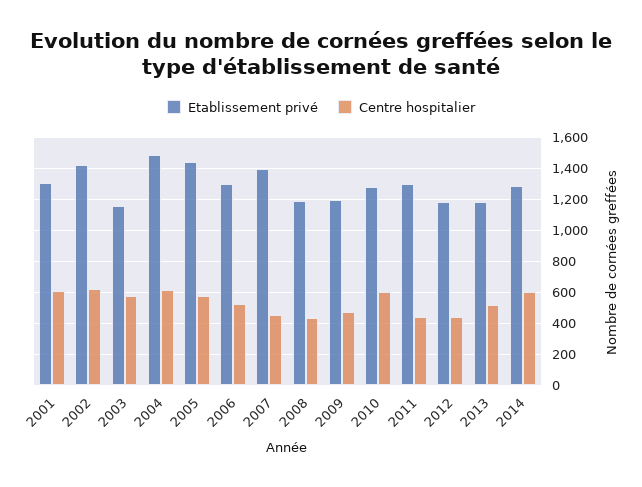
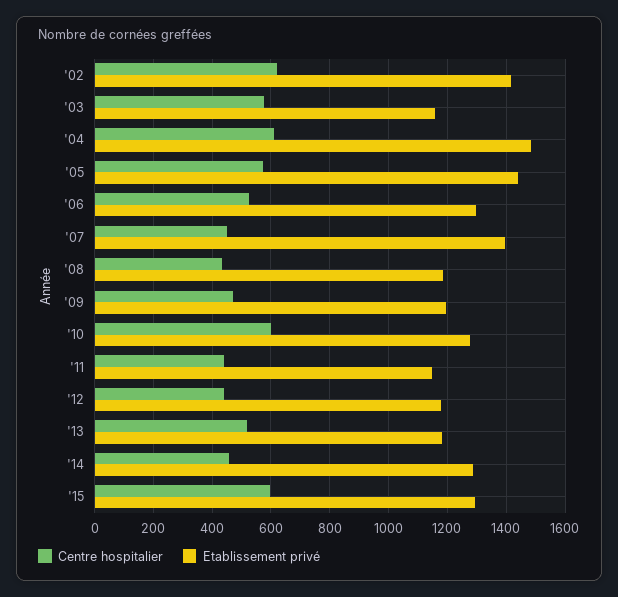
Etablissement privé, 2001: 1300 -> none
Centre hospitalier, 2001: 600 -> none
Etablissement privé, 2011: 1300 -> 1150
Centre hospitalier, 2014: 600 -> 450
Centre hospitalier, '15: none -> 600
Etablissement privé, '15: none -> 1300

